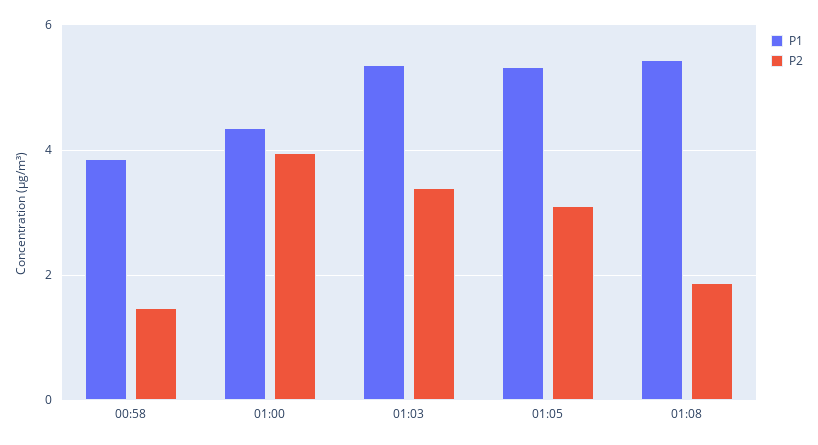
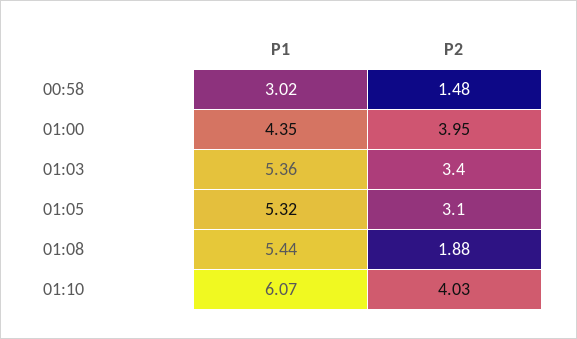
P1, 00:58: 3.8 -> 3.02
P1, 01:10: none -> 6.07
P2, 01:10: none -> 4.03

